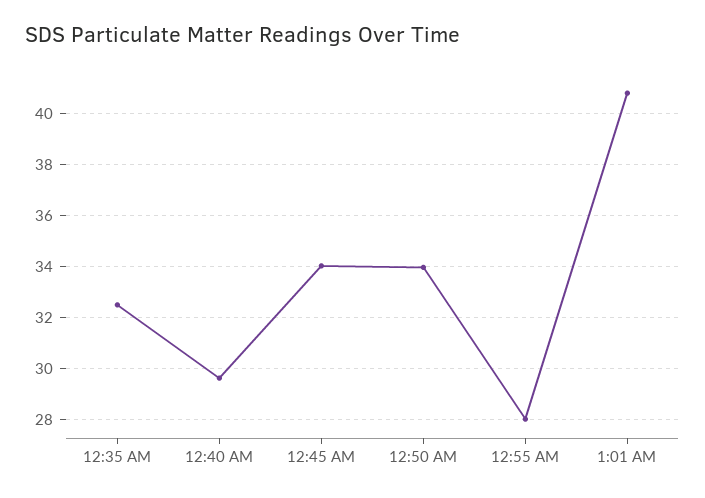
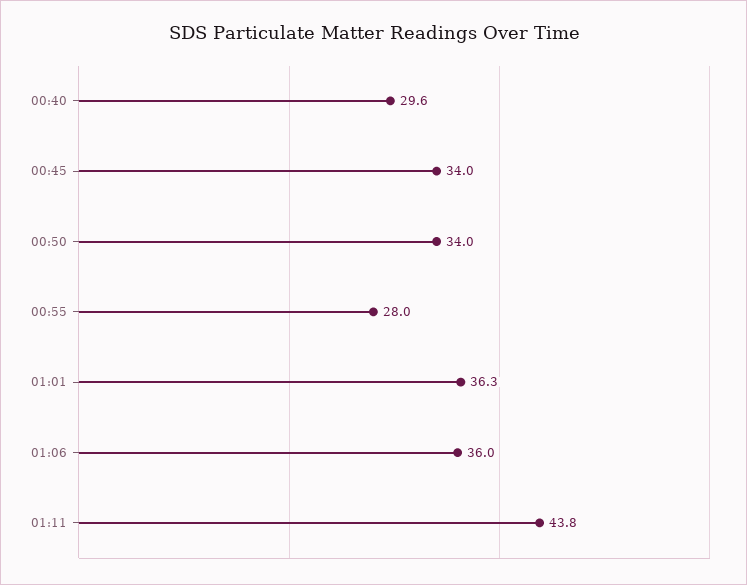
12:35 AM: 32.5 -> none
1:01 AM: 40.75 -> 36.3
01:06: none -> 36
01:11: none -> 43.8

